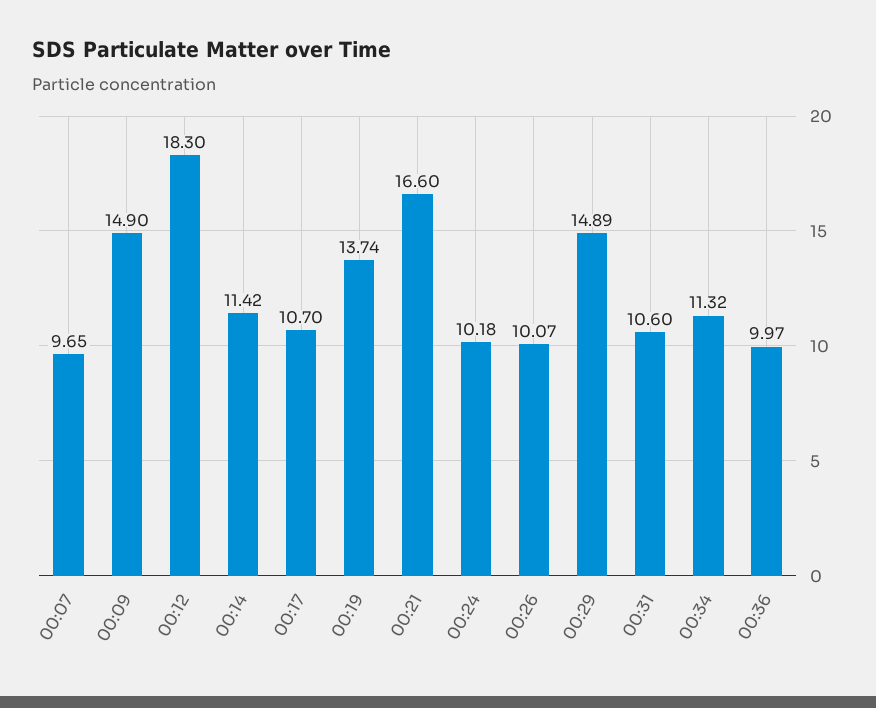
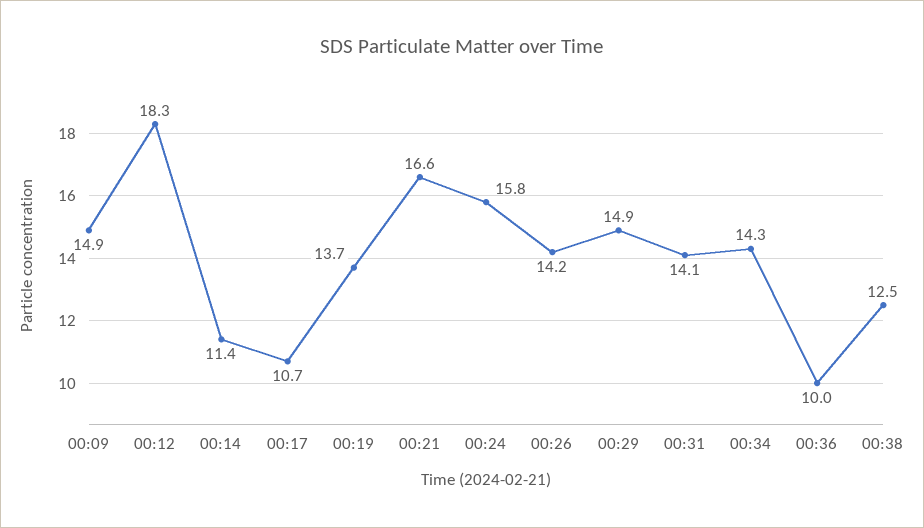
00:07: 9.65 -> none
00:24: 10.18 -> 15.8
00:26: 10.07 -> 14.2
00:31: 10.6 -> 14.1
00:34: 11.32 -> 14.3
00:38: none -> 12.5

